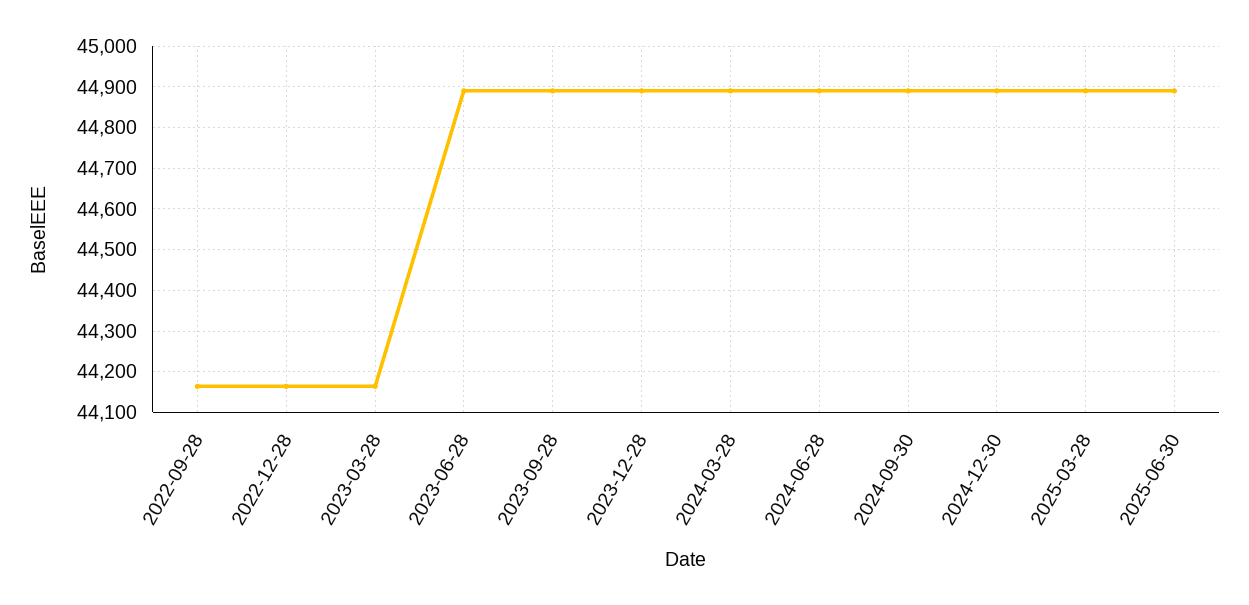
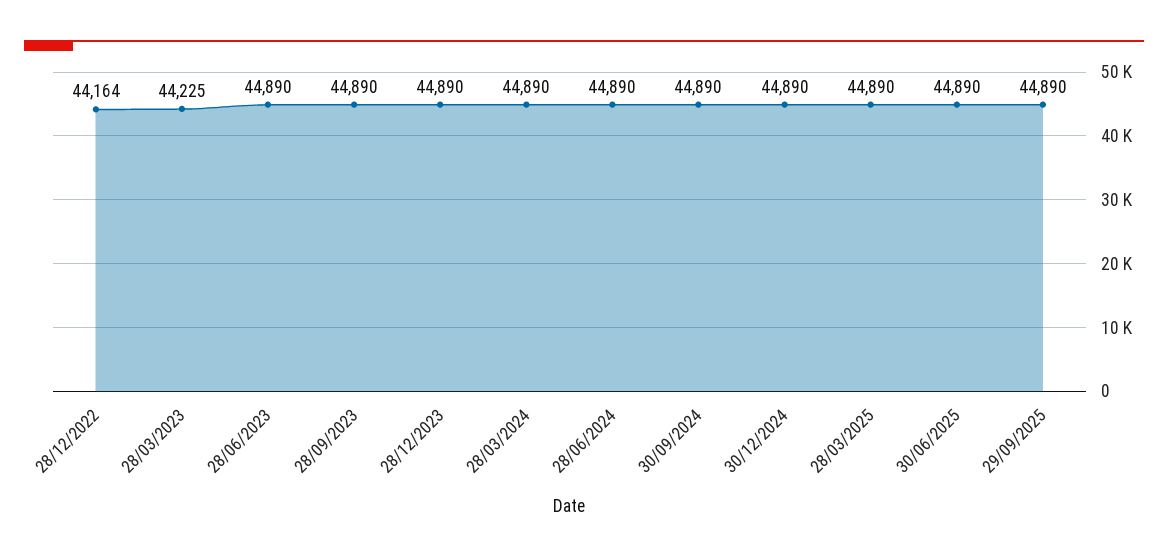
2022-09-28: 44160 -> none
2023-03-28: 44160 -> 44225
29/09/2025: none -> 44890

